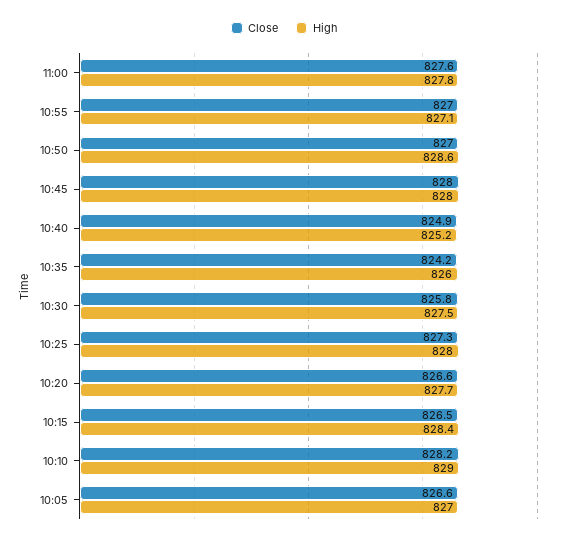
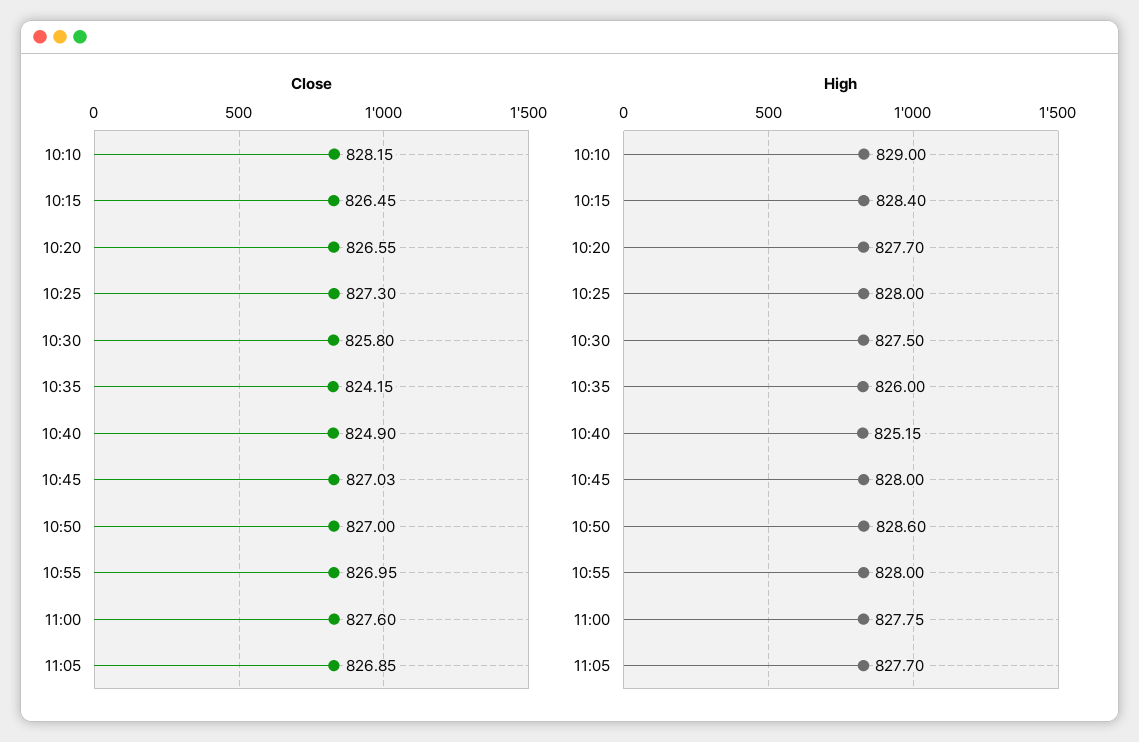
High, 10:55: 827.1 -> 828
Close, 10:45: 828 -> 827.03
Close, 10:05: 826.6 -> none
High, 10:05: 827 -> none
Close, 11:05: none -> 826.85
High, 11:05: none -> 827.7

